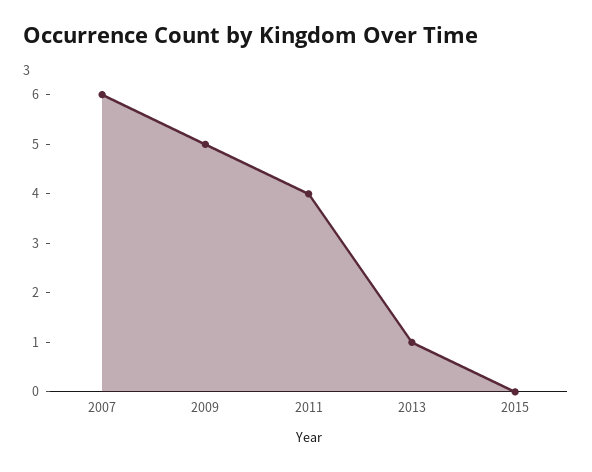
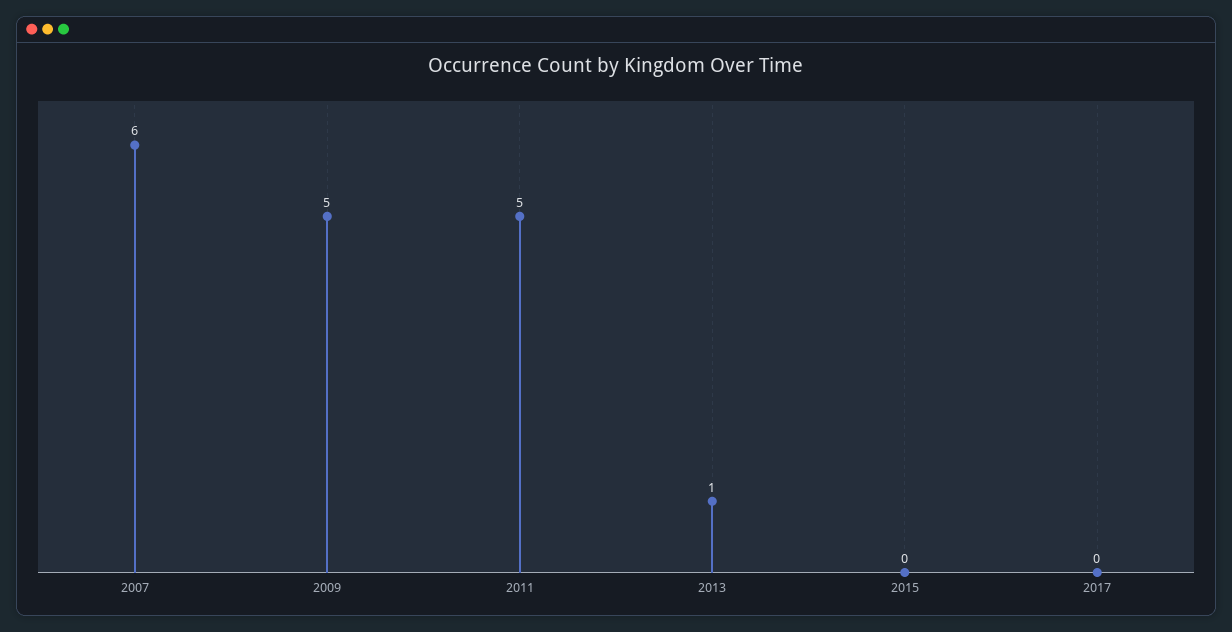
2011: 4 -> 5
2017: none -> 0

